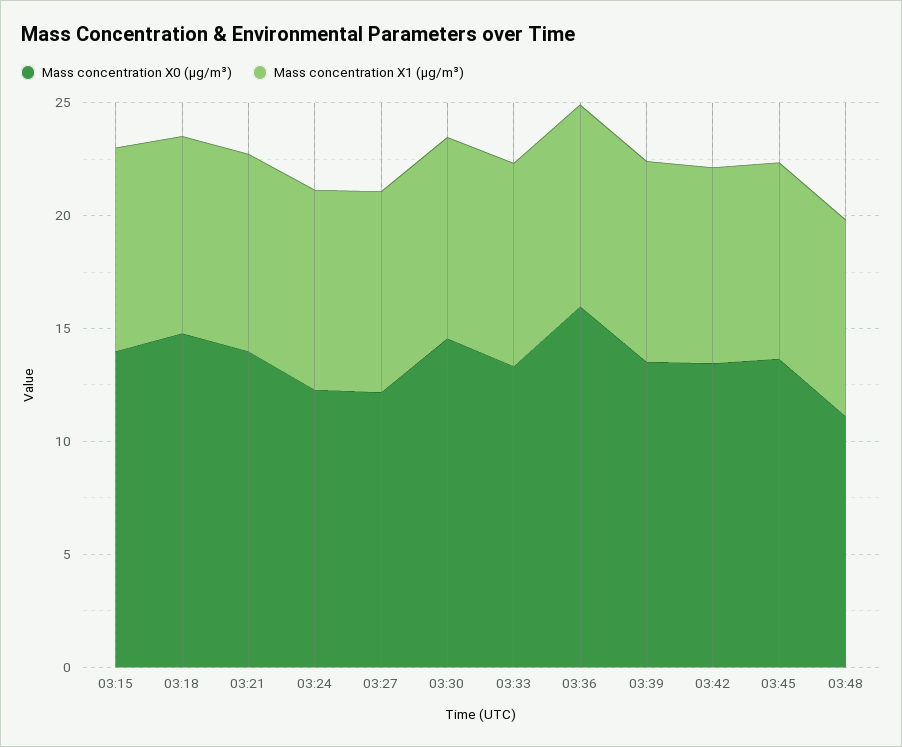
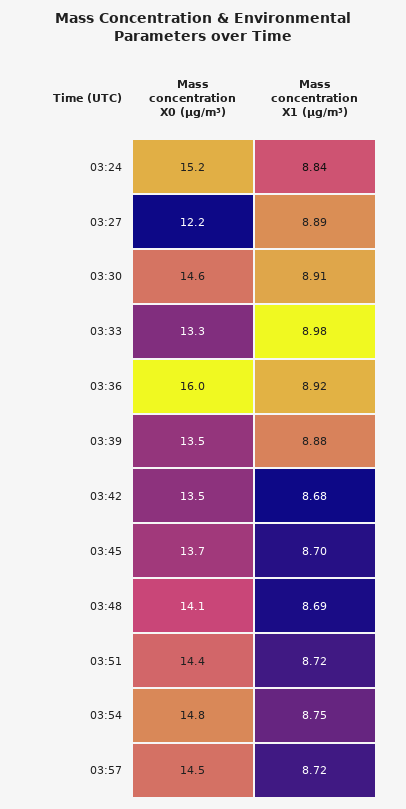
Mass concentration X0 (μg/m³), 03:15: 14 -> none
Mass concentration X1 (μg/m³), 03:15: 9 -> none
Mass concentration X0 (μg/m³), 03:18: 15 -> none
Mass concentration X1 (μg/m³), 03:18: 9 -> none
Mass concentration X0 (μg/m³), 03:21: 14 -> none
Mass concentration X1 (μg/m³), 03:21: 9 -> none
Mass concentration X0 (μg/m³), 03:24: 12 -> 15.2
Mass concentration X0 (μg/m³), 03:48: 11 -> 14.1
Mass concentration X0 (μg/m³), 03:51: none -> 14.4
Mass concentration X1 (μg/m³), 03:51: none -> 8.72
Mass concentration X0 (μg/m³), 03:54: none -> 14.8
Mass concentration X1 (μg/m³), 03:54: none -> 8.75
Mass concentration X0 (μg/m³), 03:57: none -> 14.5
Mass concentration X1 (μg/m³), 03:57: none -> 8.72

